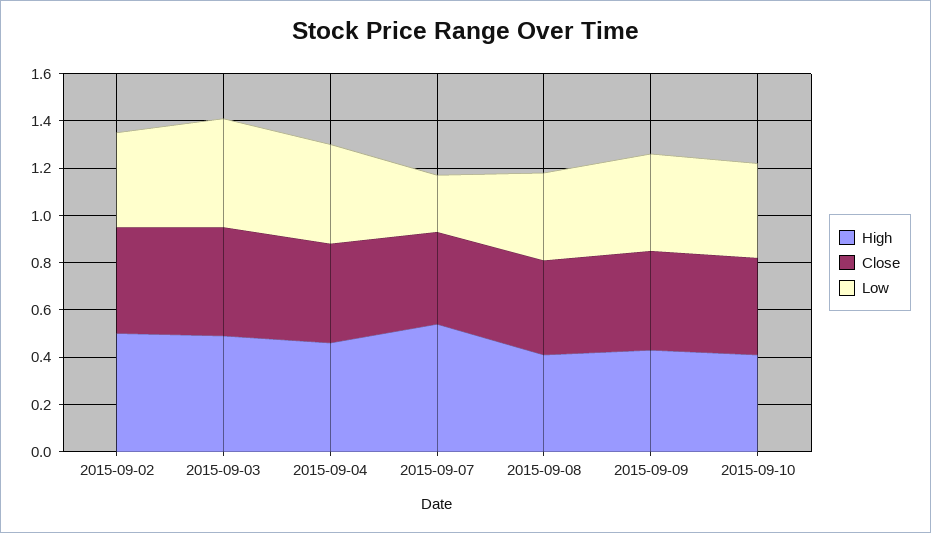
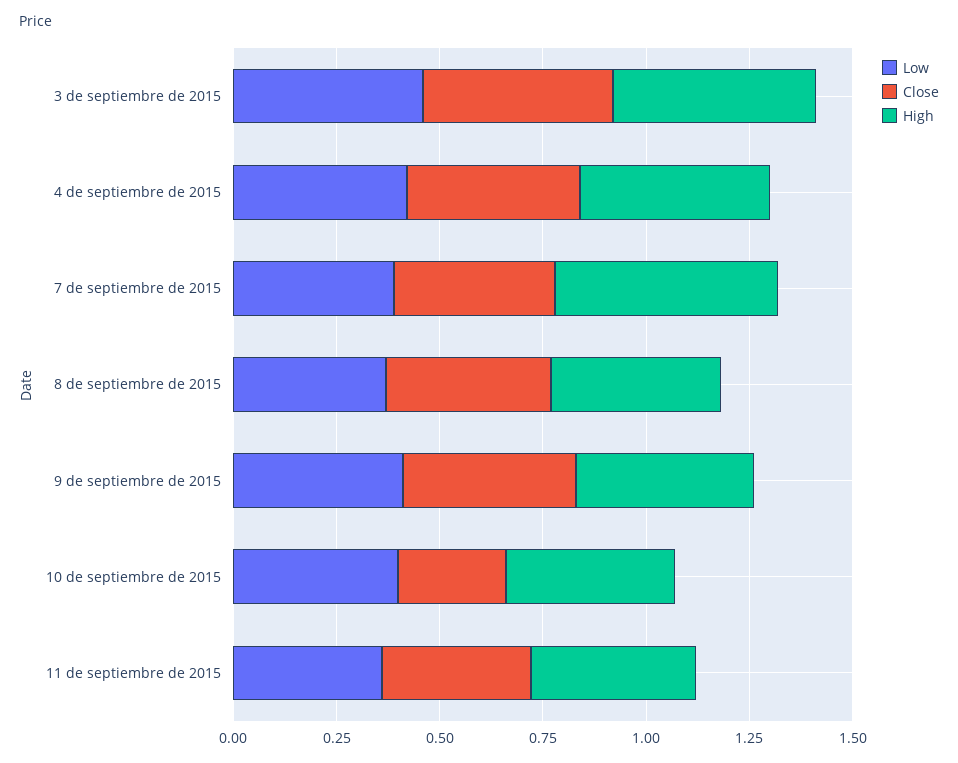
High, 2015-09-02: 0.5 -> none
Close, 2015-09-02: 0.45 -> none
Low, 2015-09-02: 0.4 -> none
Low, 2015-09-07: 0.25 -> 0.4
Close, 2015-09-10: 0.4 -> 0.25
Low, 11 de septiembre de 2015: none -> 0.35
Close, 11 de septiembre de 2015: none -> 0.35
High, 11 de septiembre de 2015: none -> 0.4

